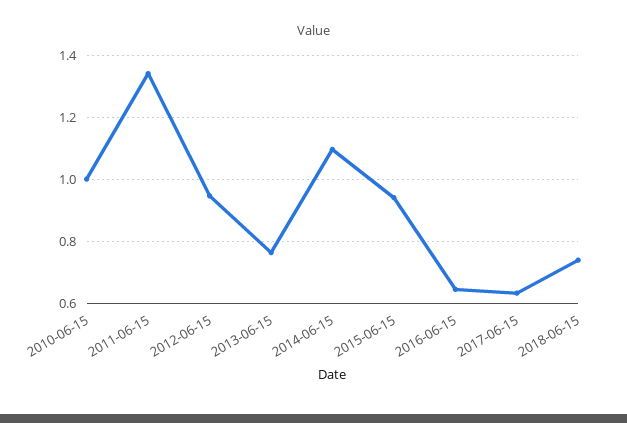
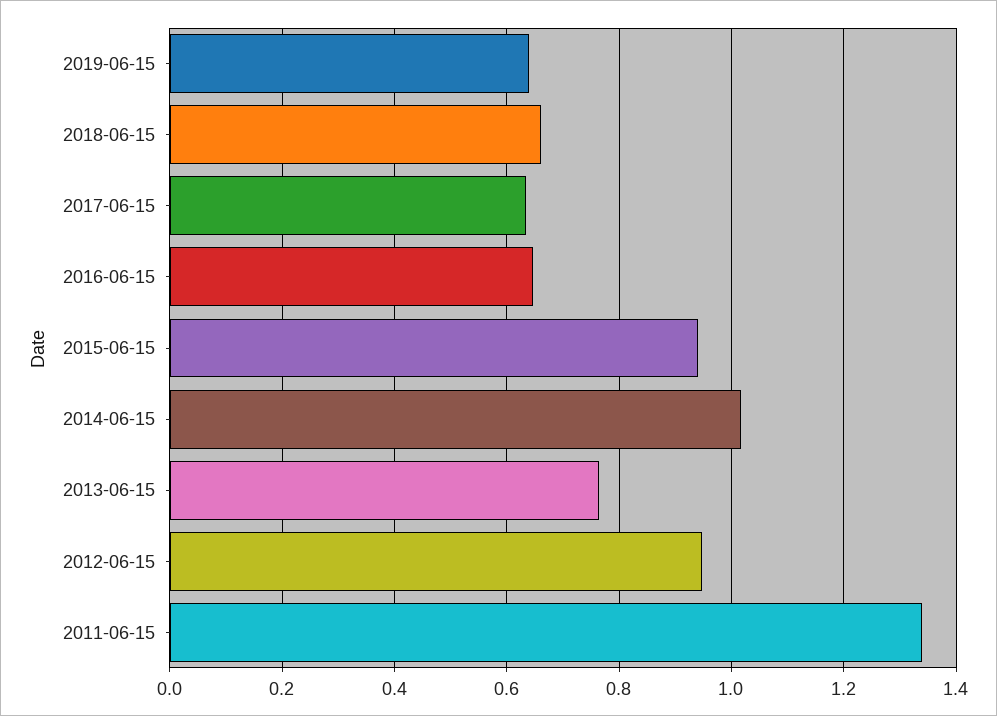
2010-06-15: 1 -> none
2014-06-15: 1.1 -> 1.02
2018-06-15: 0.74 -> 0.66
2019-06-15: none -> 0.64

